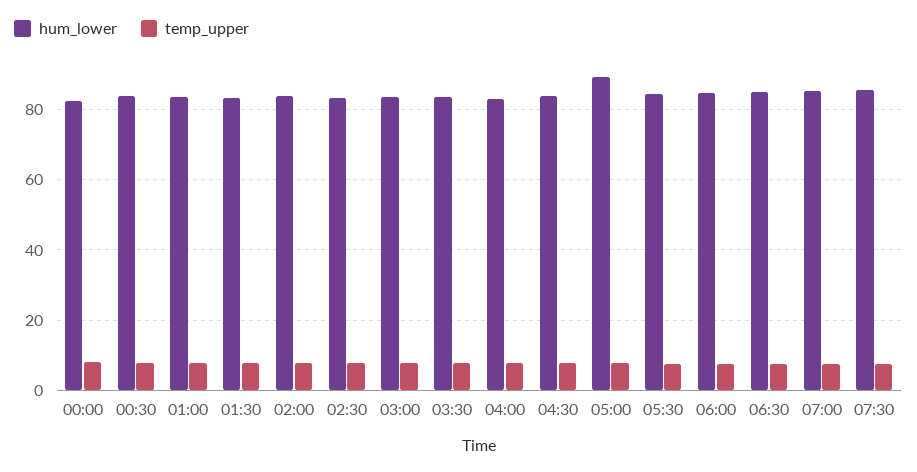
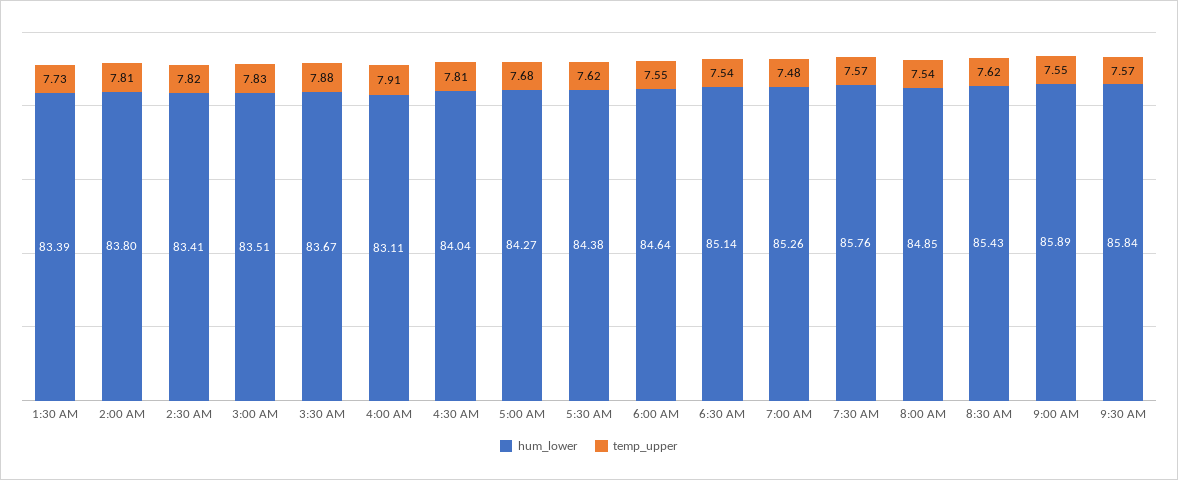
hum_lower, 00:00: 82 -> none
temp_upper, 00:00: 8 -> none
hum_lower, 00:30: 84 -> none
temp_upper, 00:30: 8 -> none
hum_lower, 01:00: 84 -> none
temp_upper, 01:00: 8 -> none
hum_lower, 05:00: 90 -> 84.27
hum_lower, 8:00 AM: none -> 84.85
temp_upper, 8:00 AM: none -> 7.54
hum_lower, 8:30 AM: none -> 85.43
temp_upper, 8:30 AM: none -> 7.62
hum_lower, 9:00 AM: none -> 85.89
temp_upper, 9:00 AM: none -> 7.55
hum_lower, 9:30 AM: none -> 85.84
temp_upper, 9:30 AM: none -> 7.57

